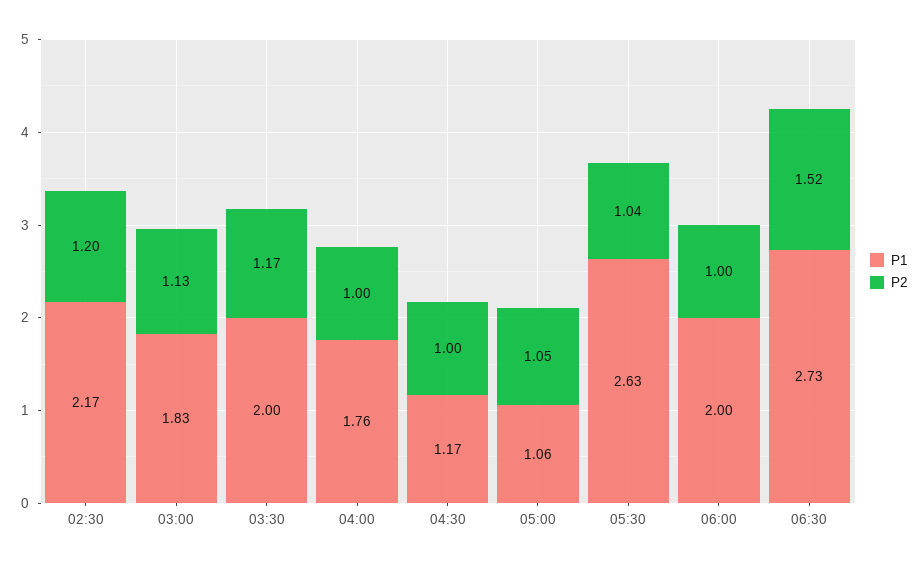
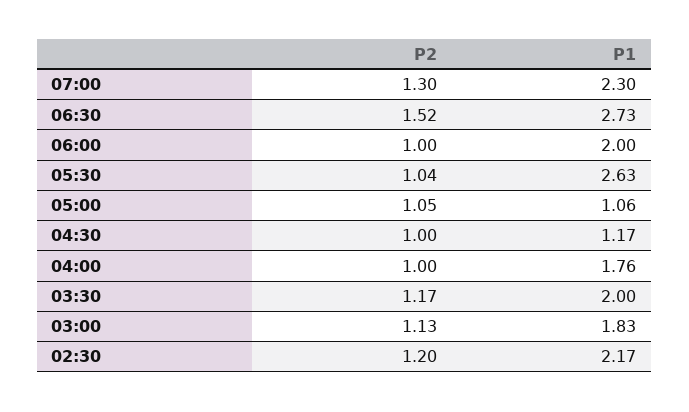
P2, 07:00: none -> 1.3
P1, 07:00: none -> 2.3

